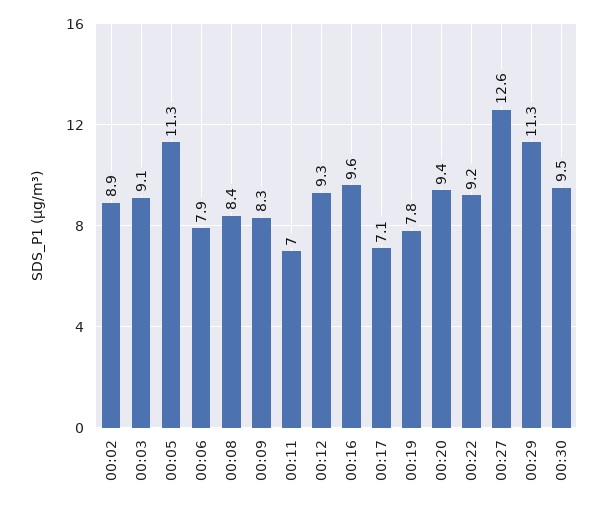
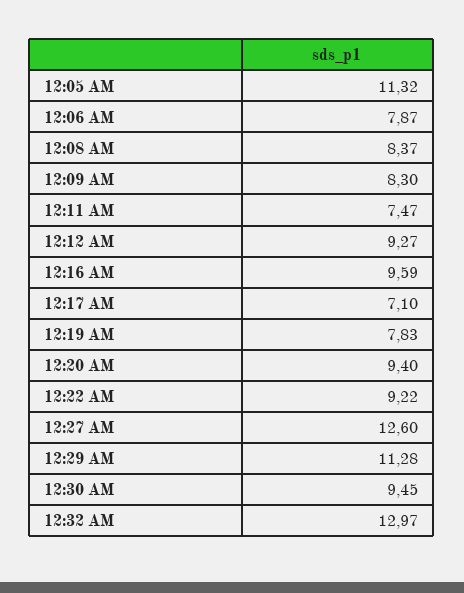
00:02: 8.9 -> none
00:03: 9.1 -> none
00:11: 7 -> 7.47
12:32 AM: none -> 12.97

